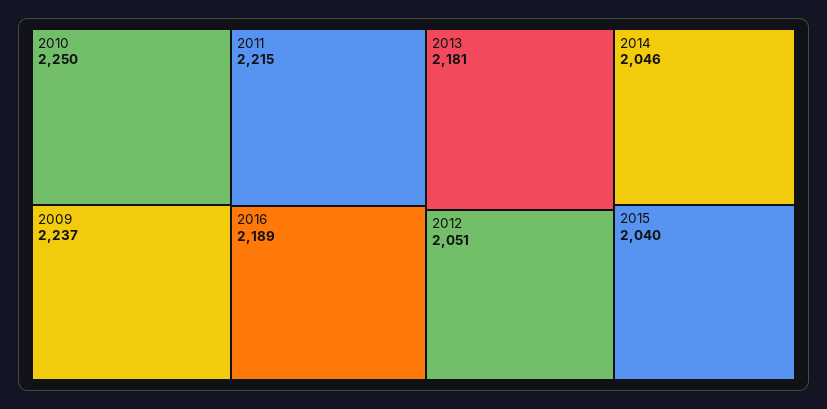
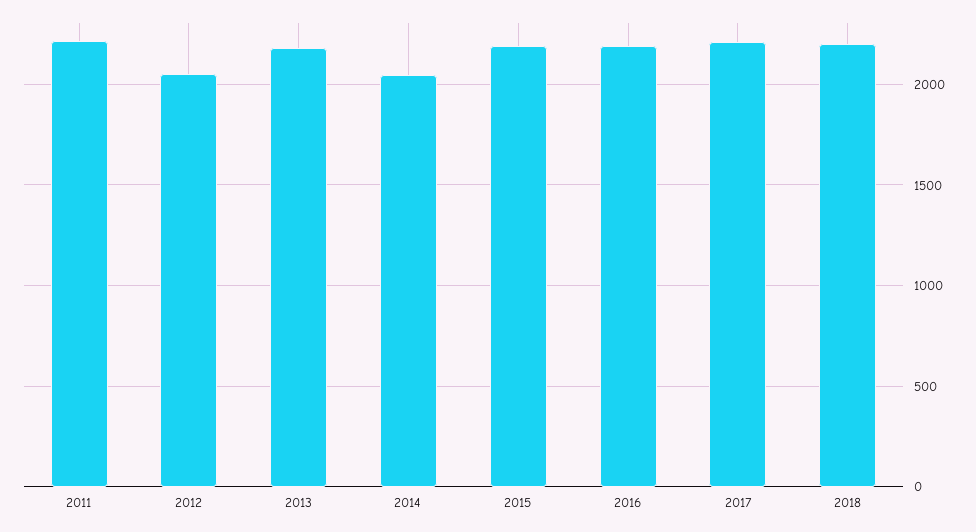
2010: 2250 -> none
2009: 2237 -> none
2015: 2040 -> 2200
2017: none -> 2200
2018: none -> 2200

